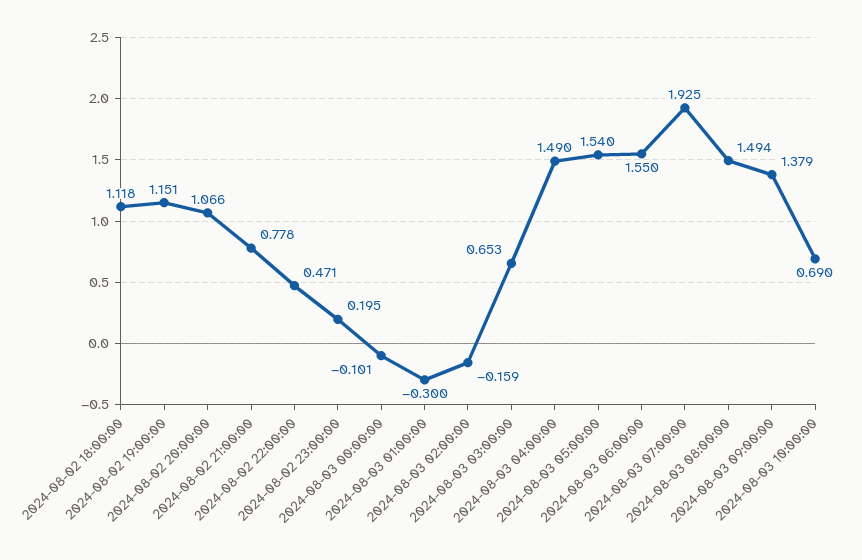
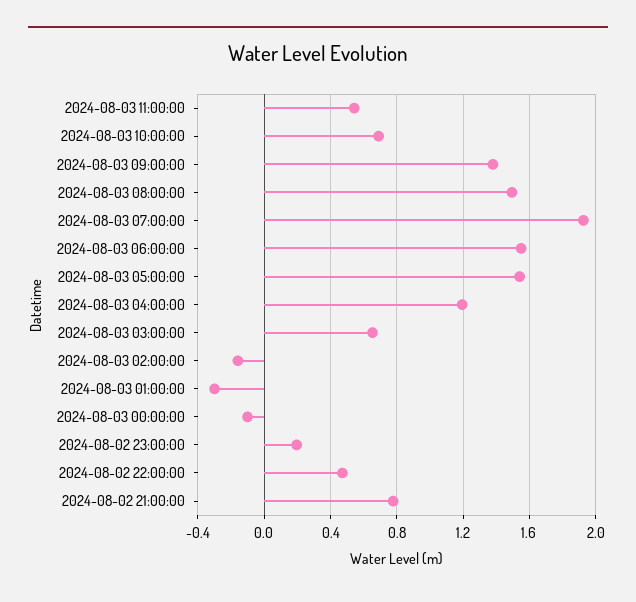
2024-08-02 18:00:00: 1.118 -> none
2024-08-02 19:00:00: 1.151 -> none
2024-08-02 20:00:00: 1.066 -> none
2024-08-03 04:00:00: 1.49 -> 1.2
2024-08-03 11:00:00: none -> 0.55

